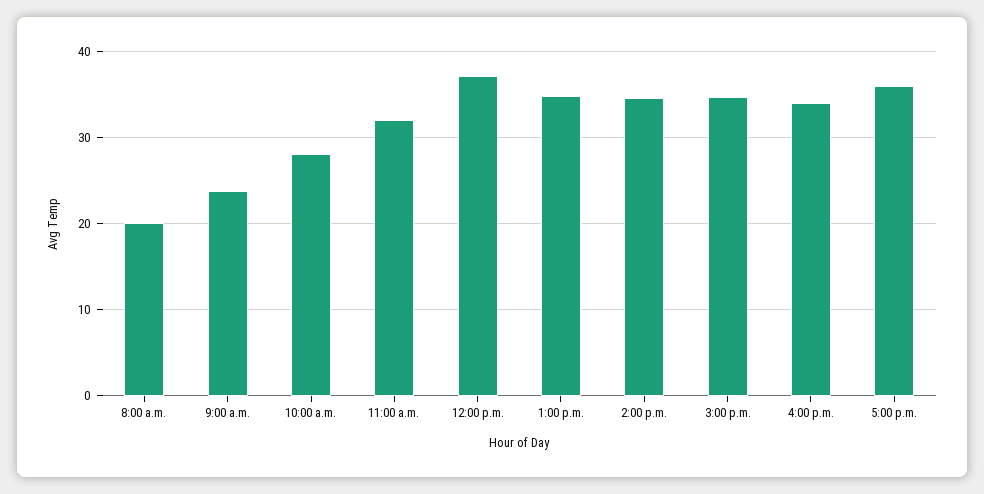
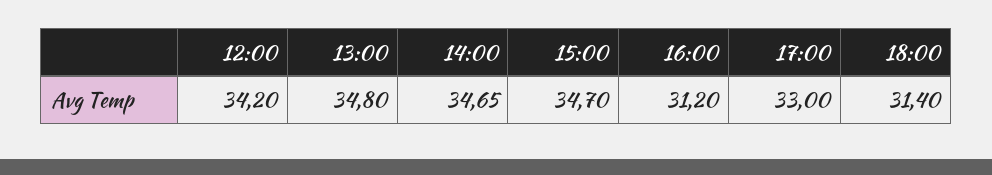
8:00 a.m.: 20 -> none
9:00 a.m.: 24 -> none
10:00 a.m.: 28 -> none
11:00 a.m.: 32 -> none
12:00 p.m.: 37 -> 34.2
4:00 p.m.: 34 -> 31.2
5:00 p.m.: 36 -> 33
18:00: none -> 31.4

